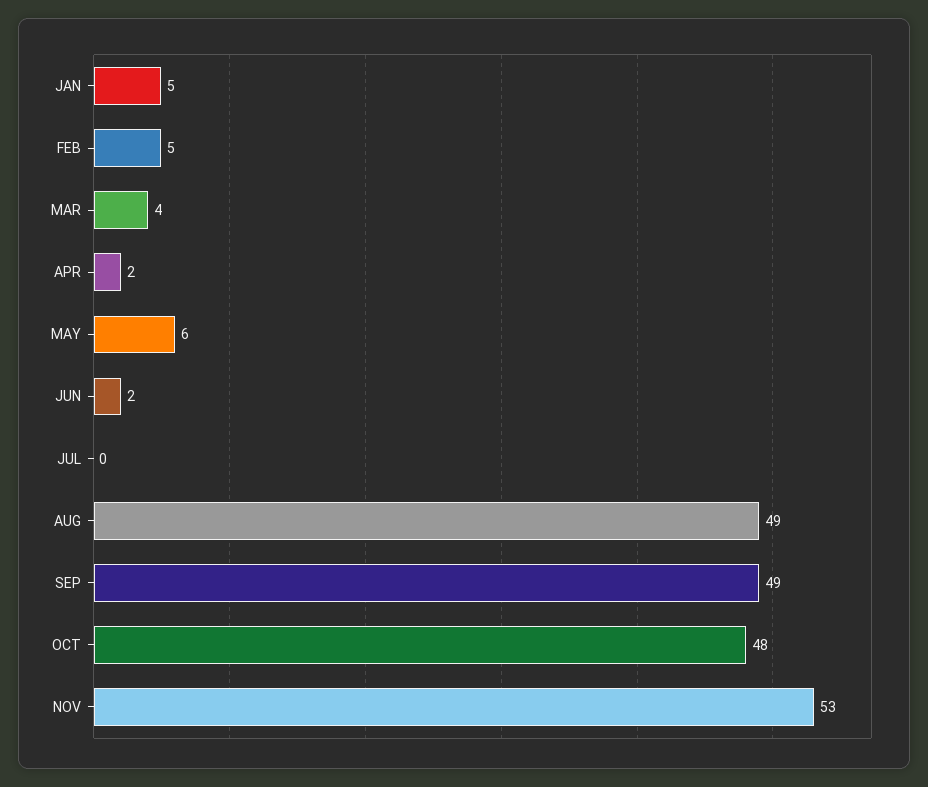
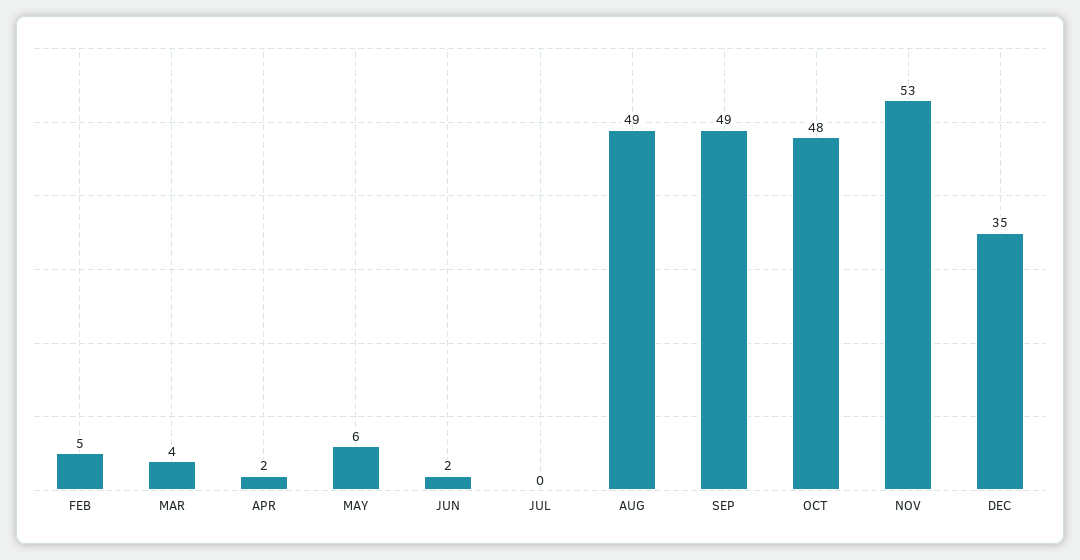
JAN: 5 -> none
DEC: none -> 35

